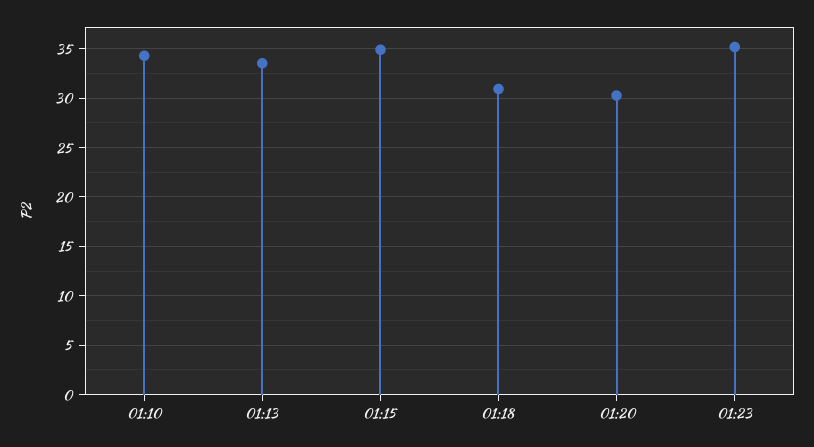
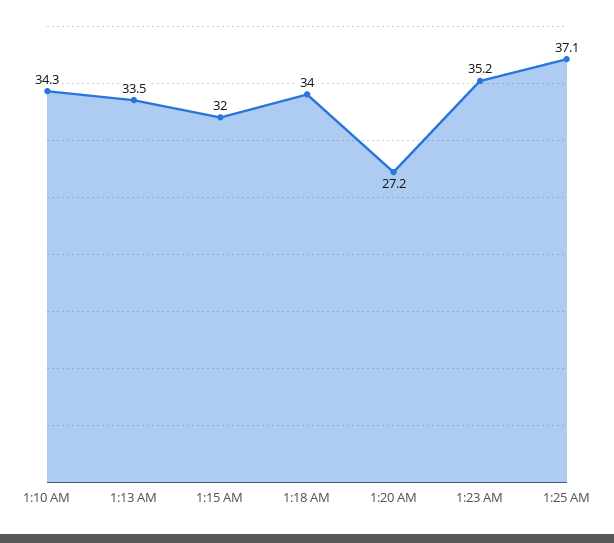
01:15: 35 -> 32
01:18: 31 -> 34
01:20: 30 -> 27.2
1:25 AM: none -> 37.1

